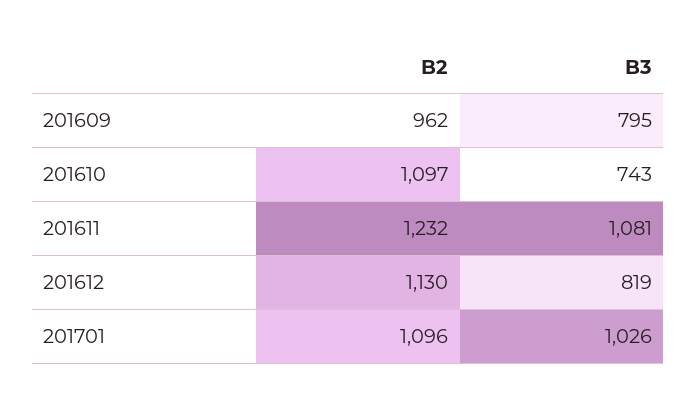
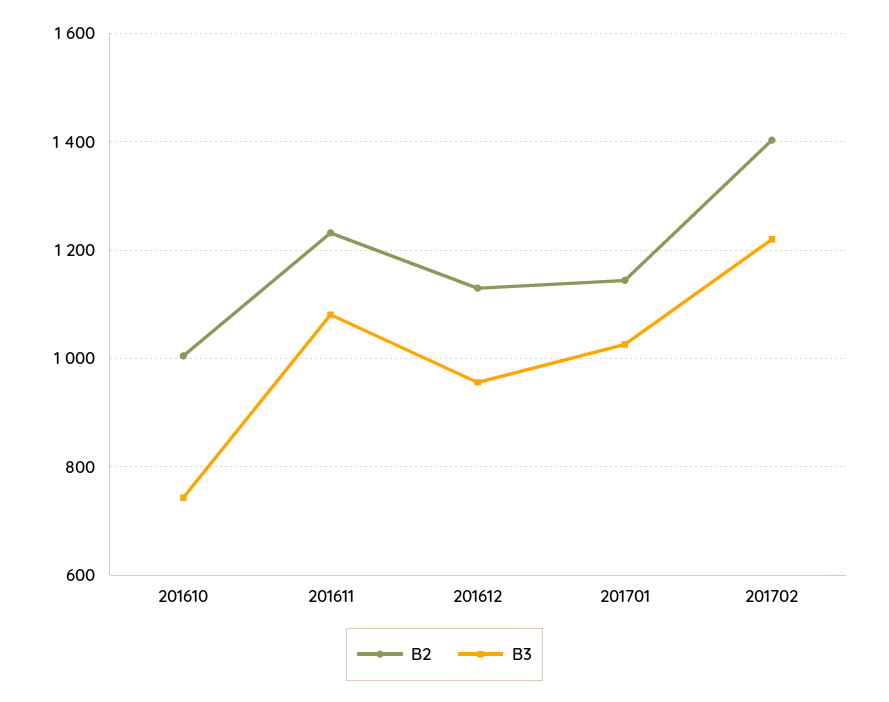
B2, 201609: 962 -> none
B3, 201609: 795 -> none
B2, 201610: 1097 -> 1000
B3, 201612: 819 -> 960
B2, 201701: 1096 -> 1140
B2, 201702: none -> 1400
B3, 201702: none -> 1220

